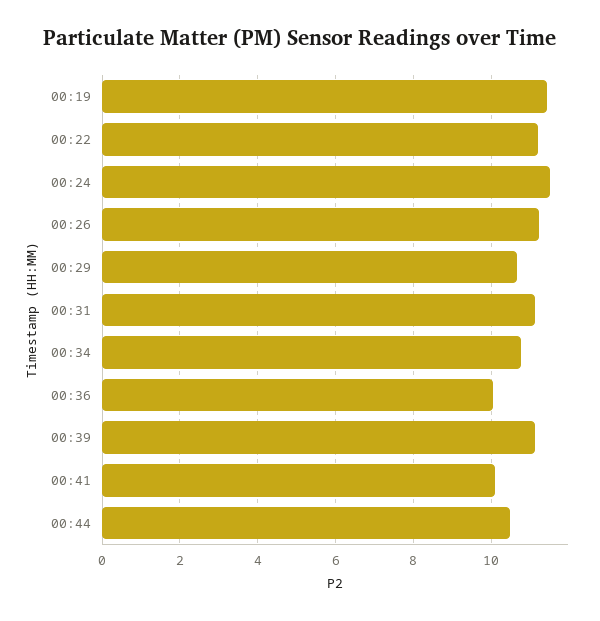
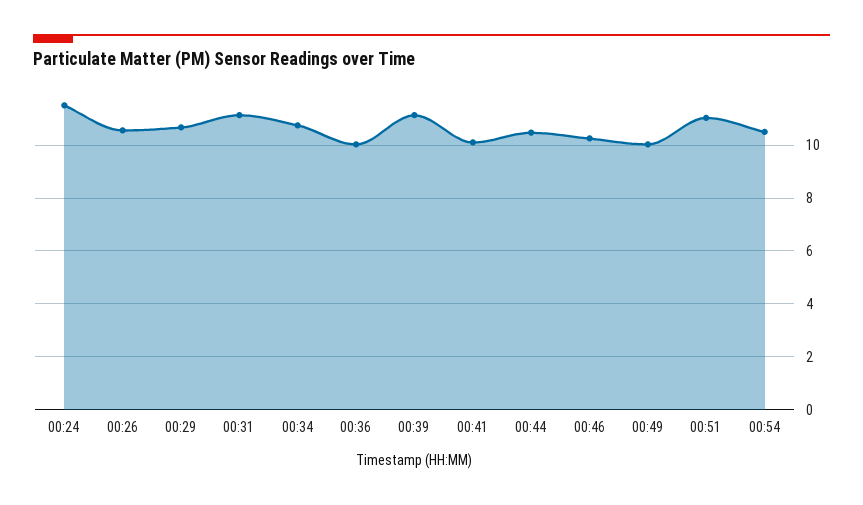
00:19: 11.4 -> none
00:22: 11.2 -> none
00:26: 11.2 -> 10.5
00:46: none -> 10.25
00:49: none -> 10
00:51: none -> 11
00:54: none -> 10.5

